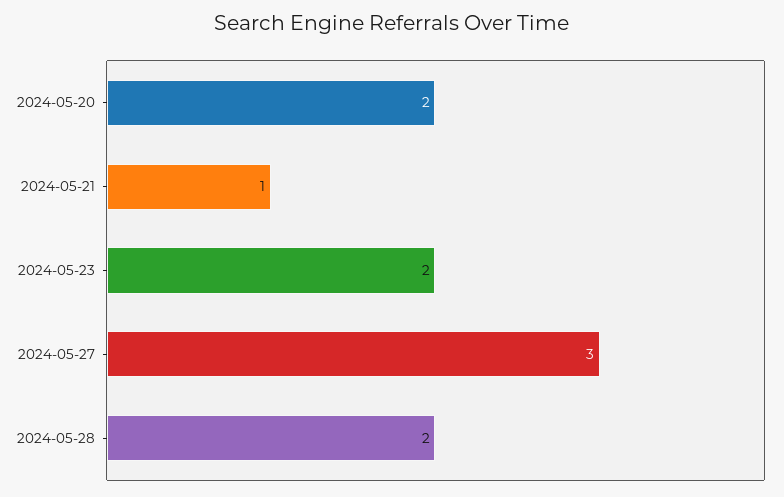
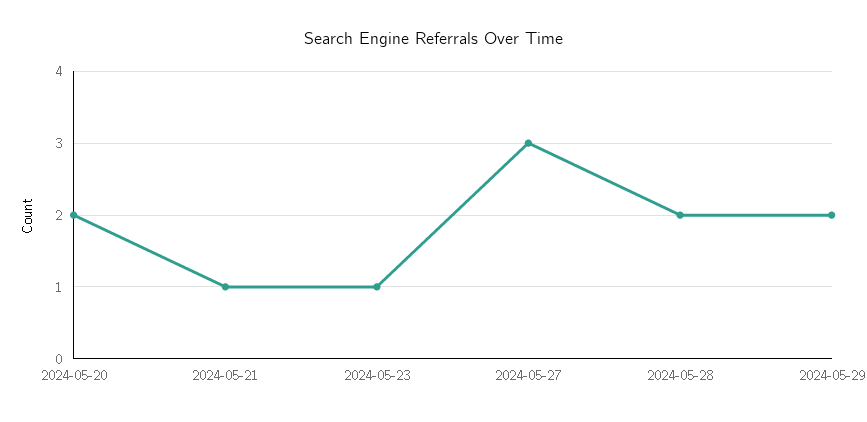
2024-05-23: 2 -> 1
2024-05-29: none -> 2

